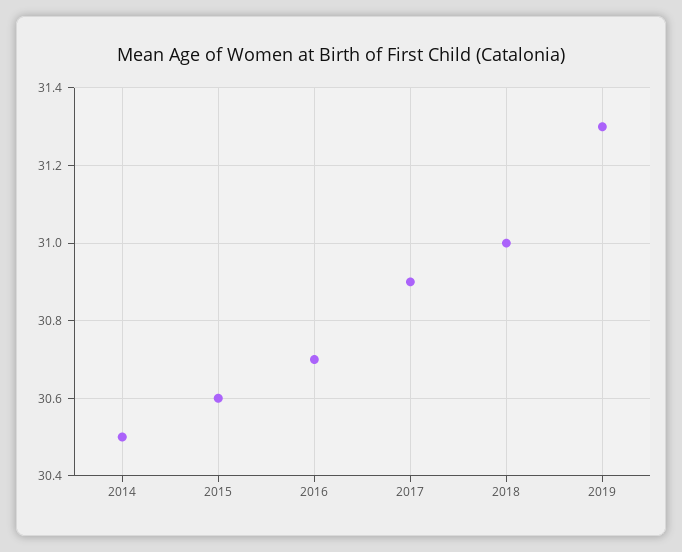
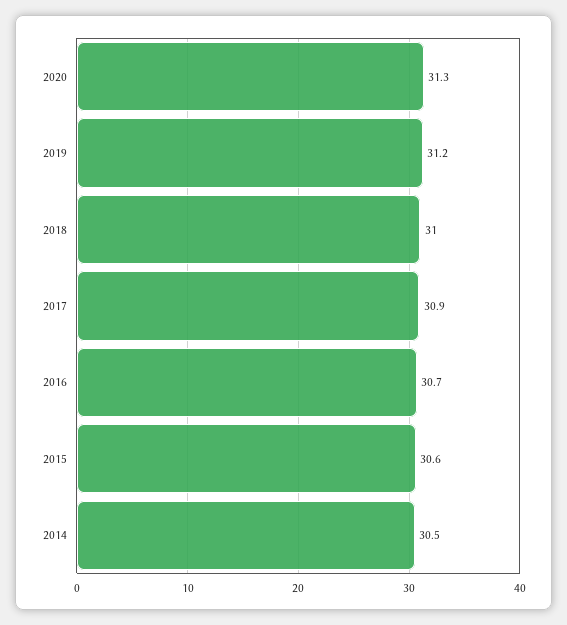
2019: 31.3 -> 31.2
2020: none -> 31.3

